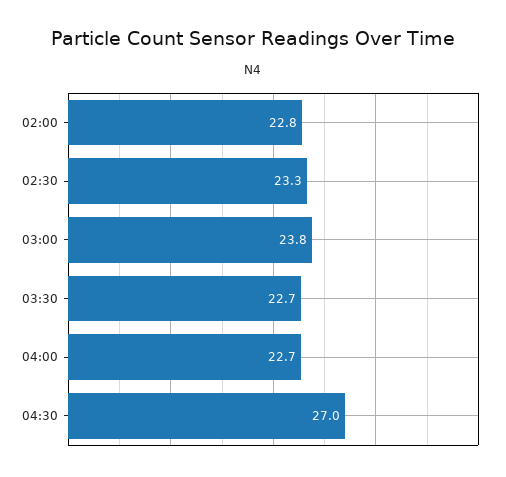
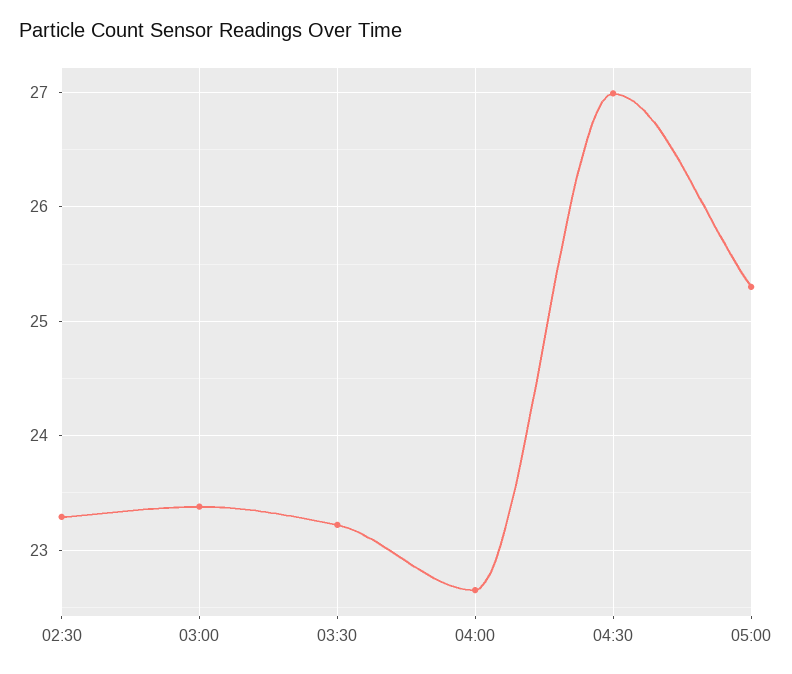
02:00: 22.8 -> none
03:00: 23.8 -> 23.4
03:30: 22.7 -> 23.2
05:00: none -> 25.3

